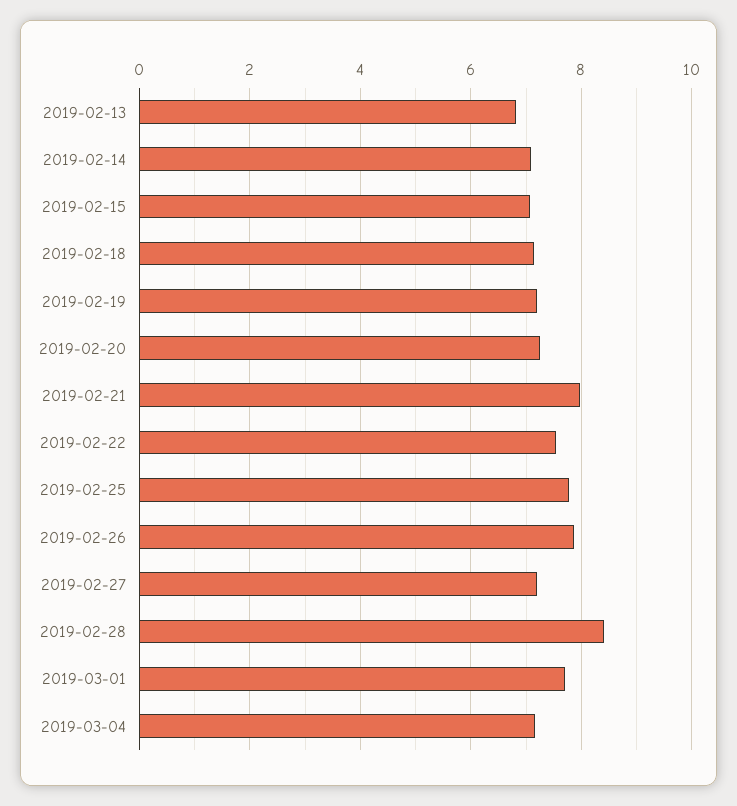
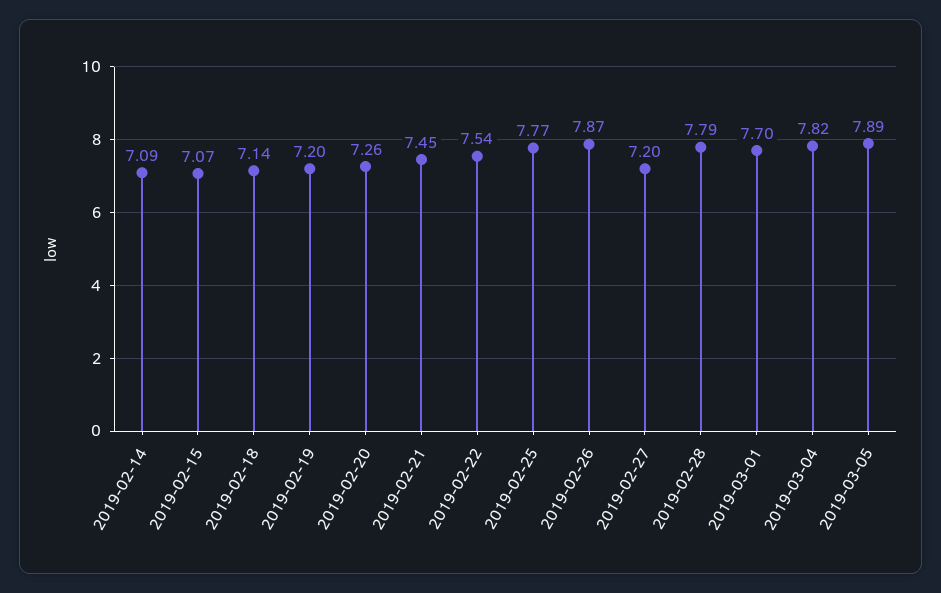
2019-02-13: 6.8 -> none
2019-02-21: 8 -> 7.45
2019-02-28: 8.4 -> 7.79
2019-03-04: 7.2 -> 7.82
2019-03-05: none -> 7.89

